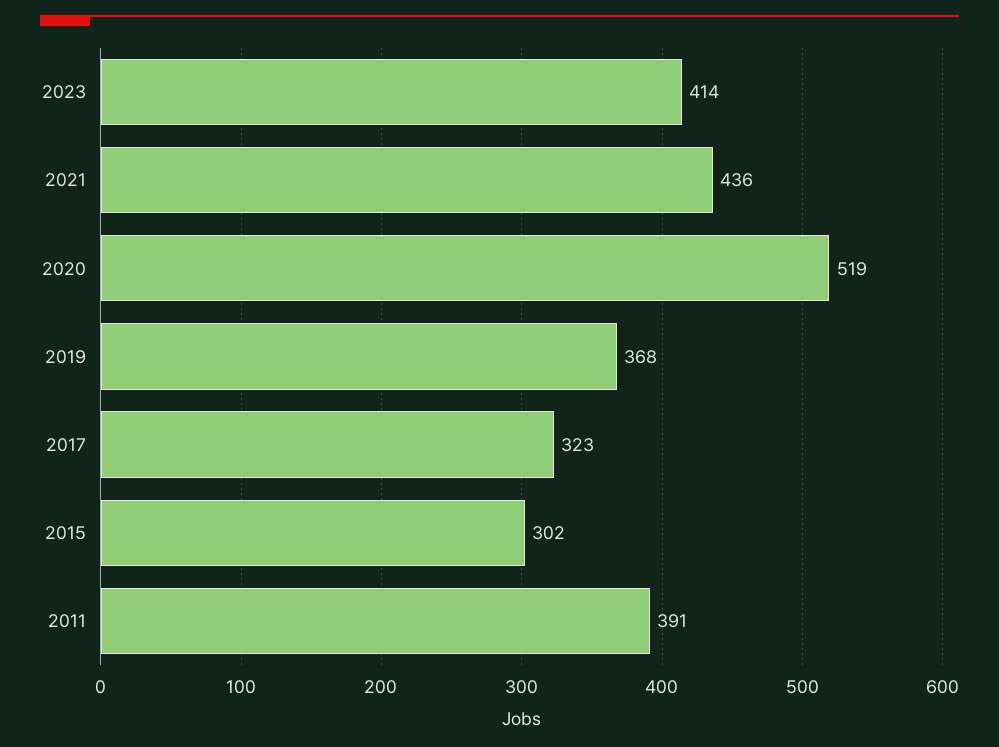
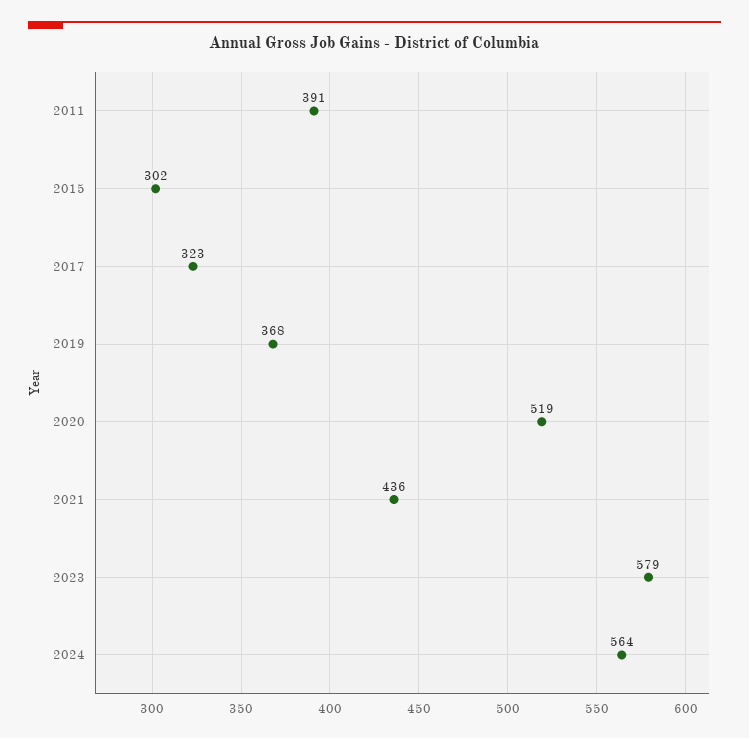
2023: 414 -> 579
2024: none -> 564

